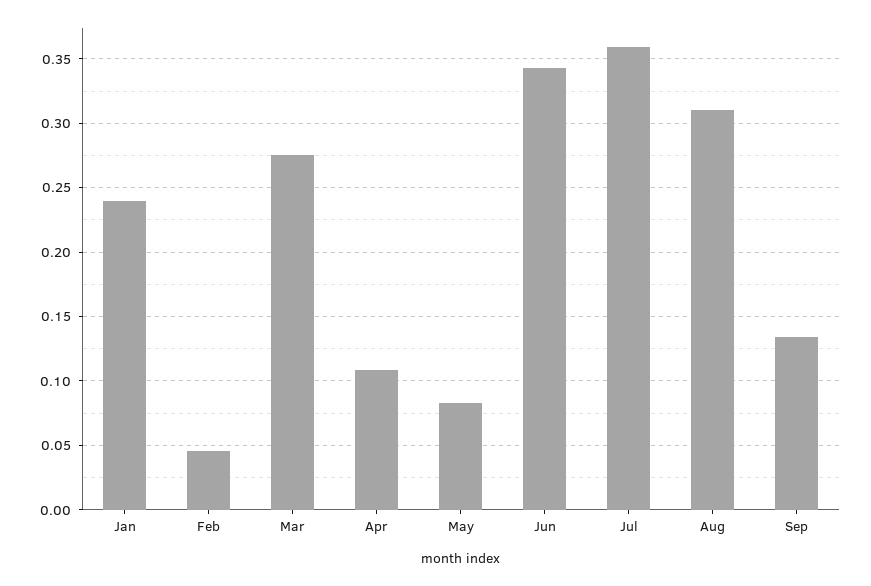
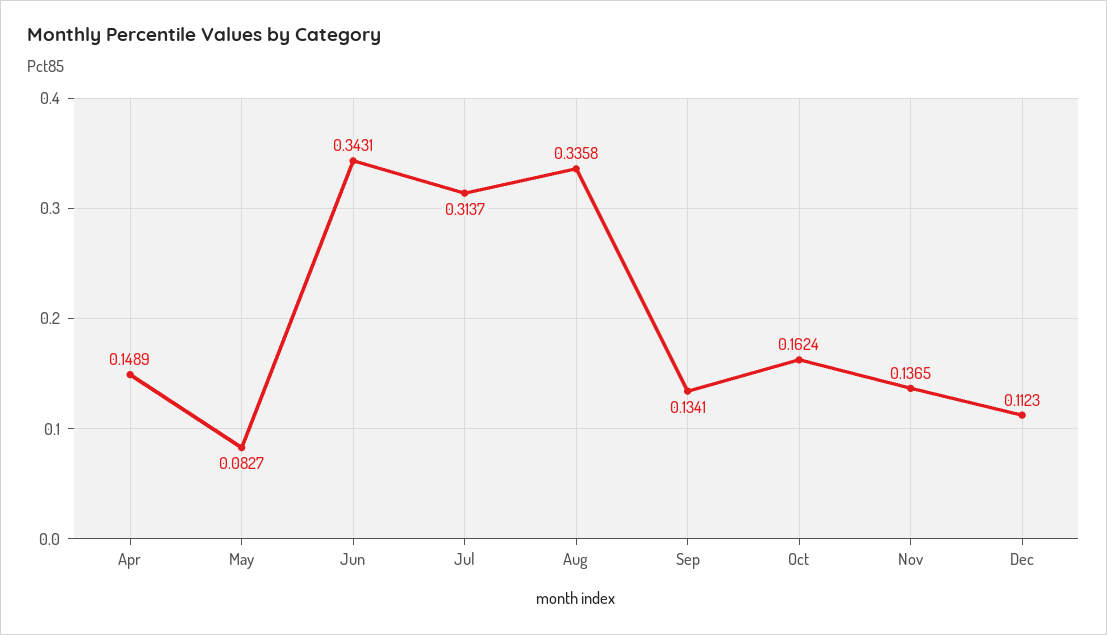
Jan: 0.24 -> none
Feb: 0.045 -> none
Mar: 0.275 -> none
Apr: 0.11 -> 0.1489
Jul: 0.36 -> 0.3137
Aug: 0.31 -> 0.3358
Oct: none -> 0.1624
Nov: none -> 0.1365
Dec: none -> 0.1123

